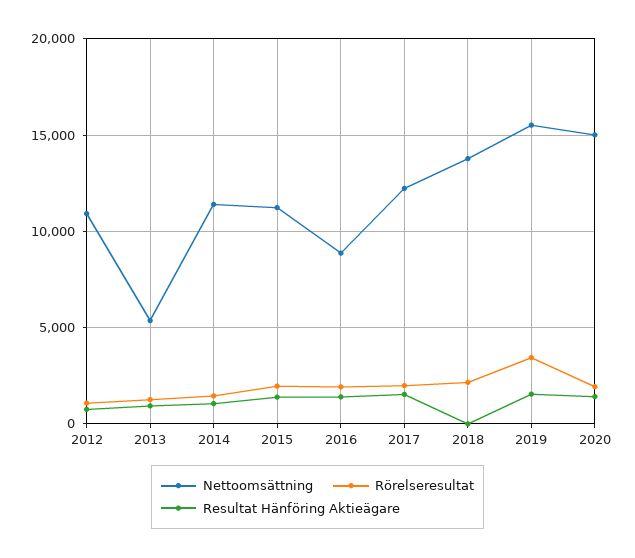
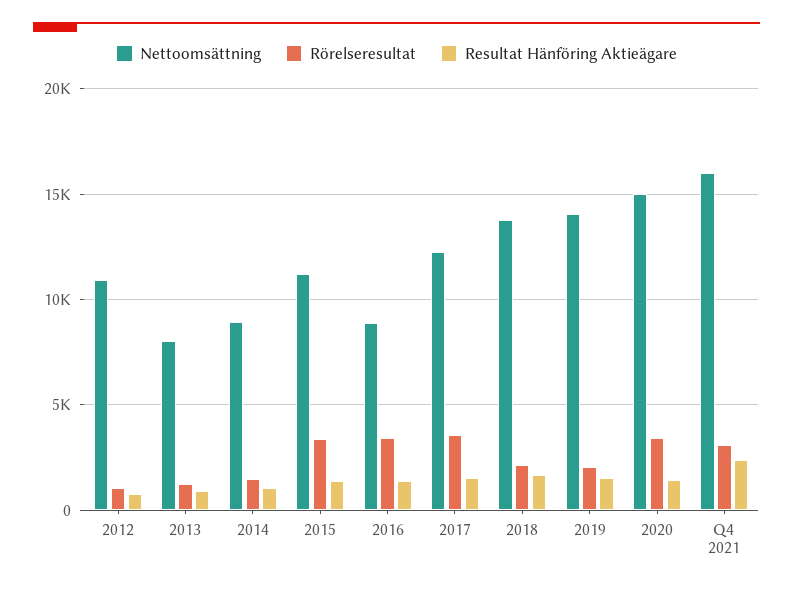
Nettoomsättning, 2013: 5500 -> 8000
Nettoomsättning, 2014: 11500 -> 9000
Rörelseresultat, 2015: 2000 -> 3500
Rörelseresultat, 2016: 2000 -> 3500
Rörelseresultat, 2017: 2000 -> 3500
Resultat Hänföring Aktieägare, 2018: 0 -> 1500
Nettoomsättning, 2019: 15500 -> 14000
Rörelseresultat, 2019: 3500 -> 2000
Rörelseresultat, 2020: 2000 -> 3500
Nettoomsättning, Q4 2021: none -> 16000
Rörelseresultat, Q4 2021: none -> 3000
Resultat Hänföring Aktieägare, Q4 2021: none -> 2500

